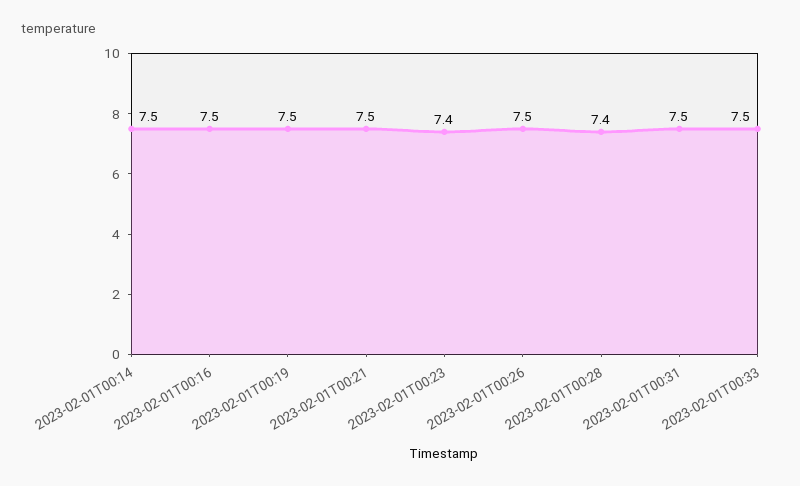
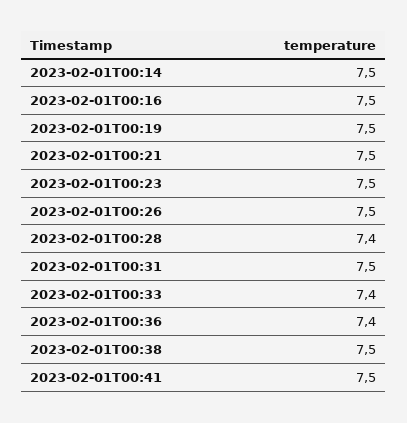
2023-02-01T00:23: 7.4 -> 7.5
2023-02-01T00:33: 7.5 -> 7.4
2023-02-01T00:36: none -> 7.4
2023-02-01T00:38: none -> 7.5
2023-02-01T00:41: none -> 7.5

